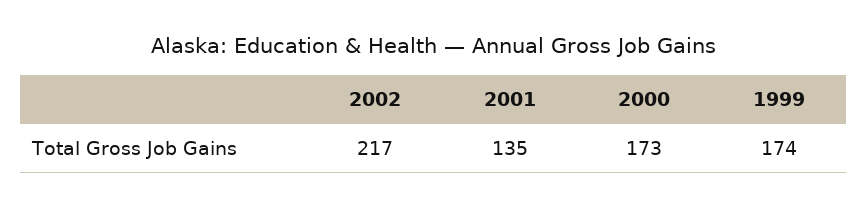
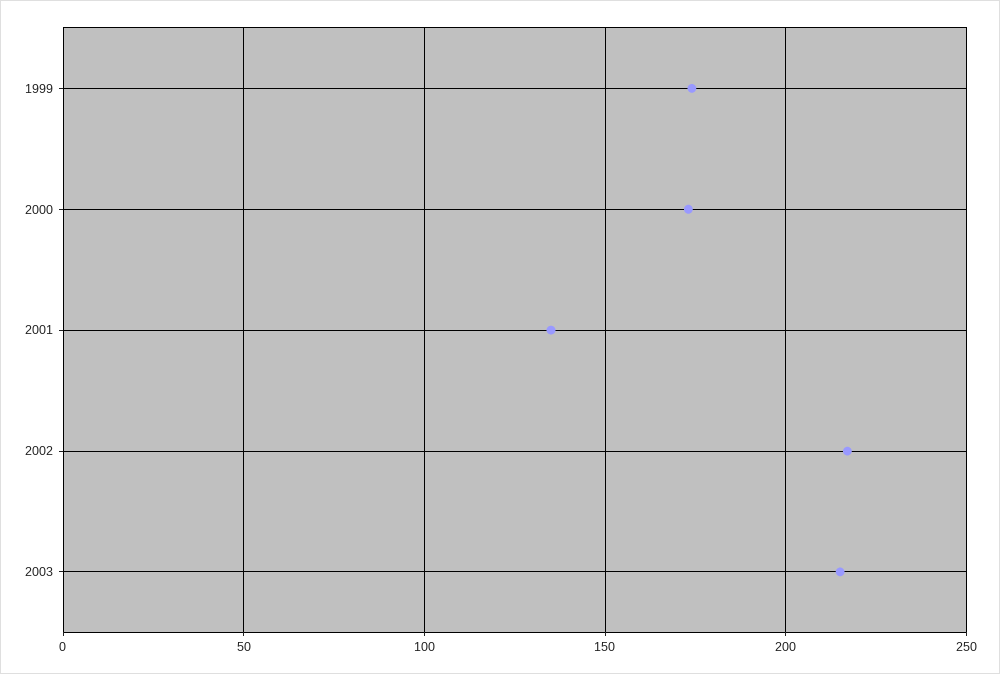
2003: none -> 215

